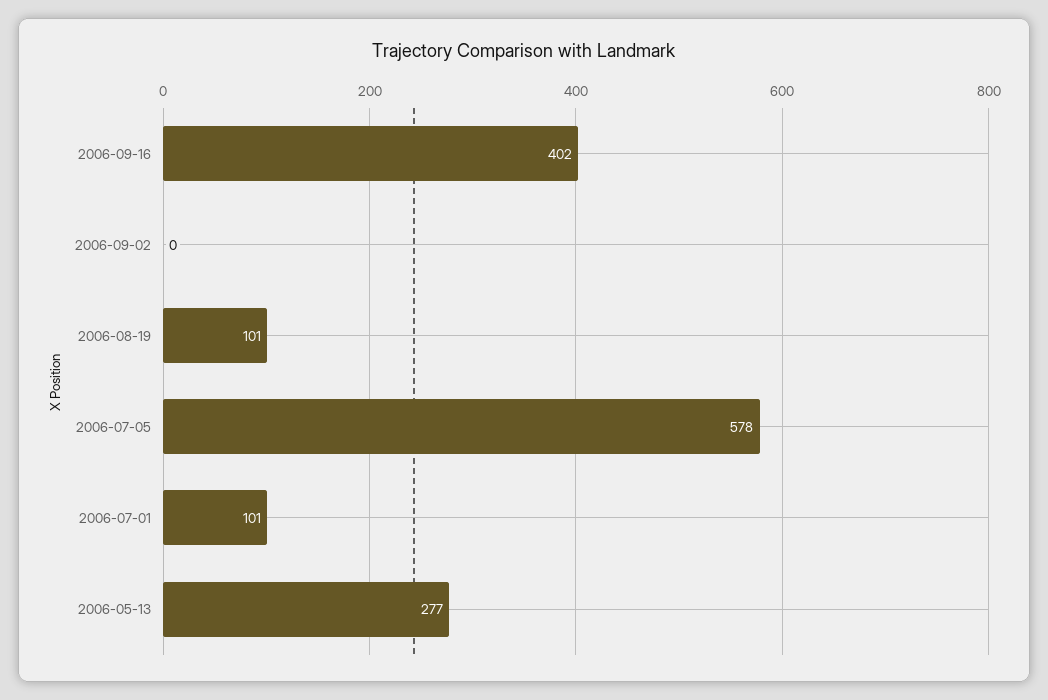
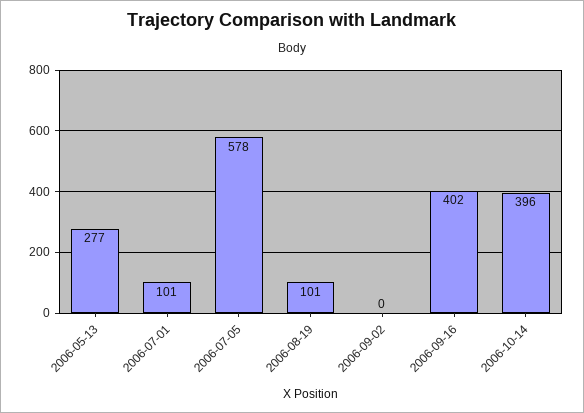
2006-10-14: none -> 396

